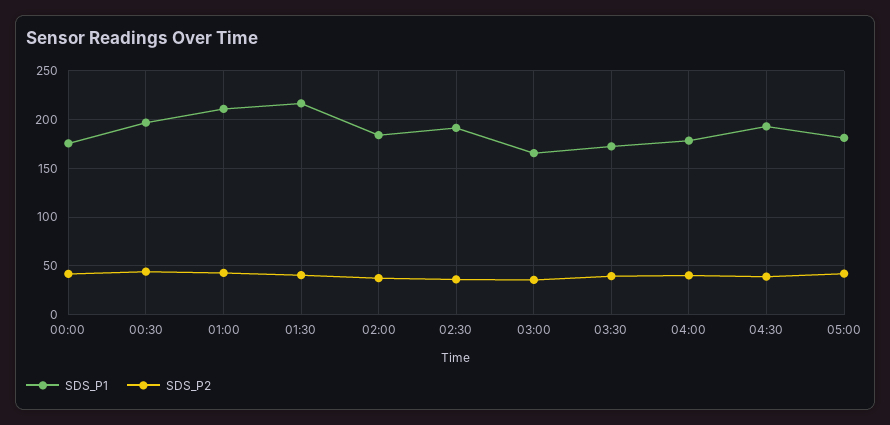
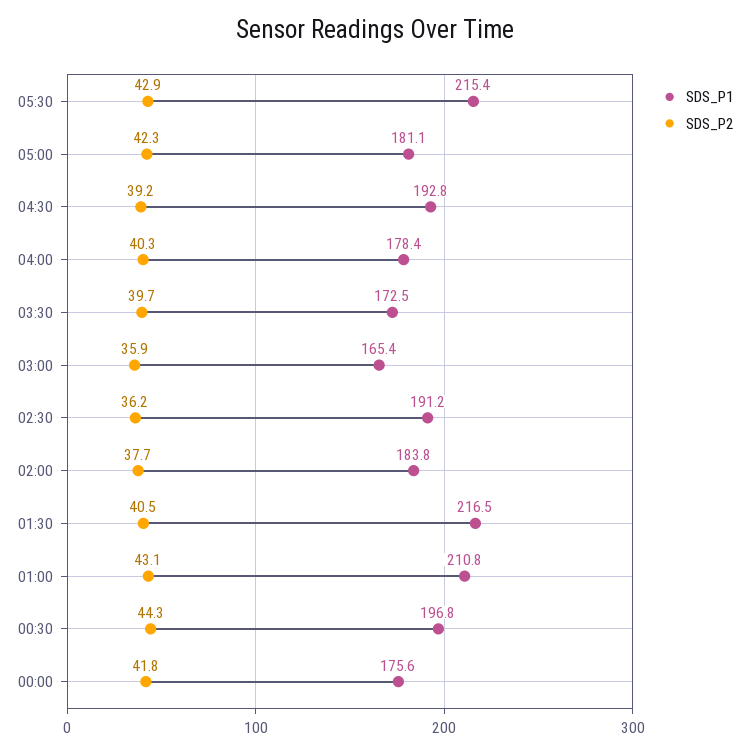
SDS_P1, 05:30: none -> 215.4
SDS_P2, 05:30: none -> 42.9

